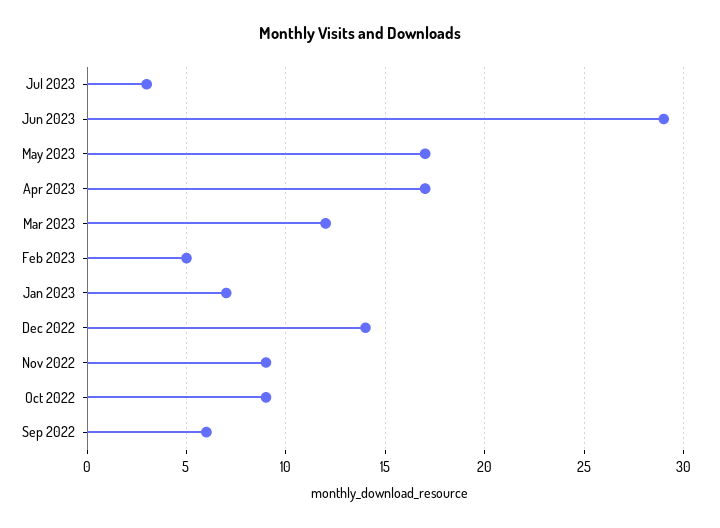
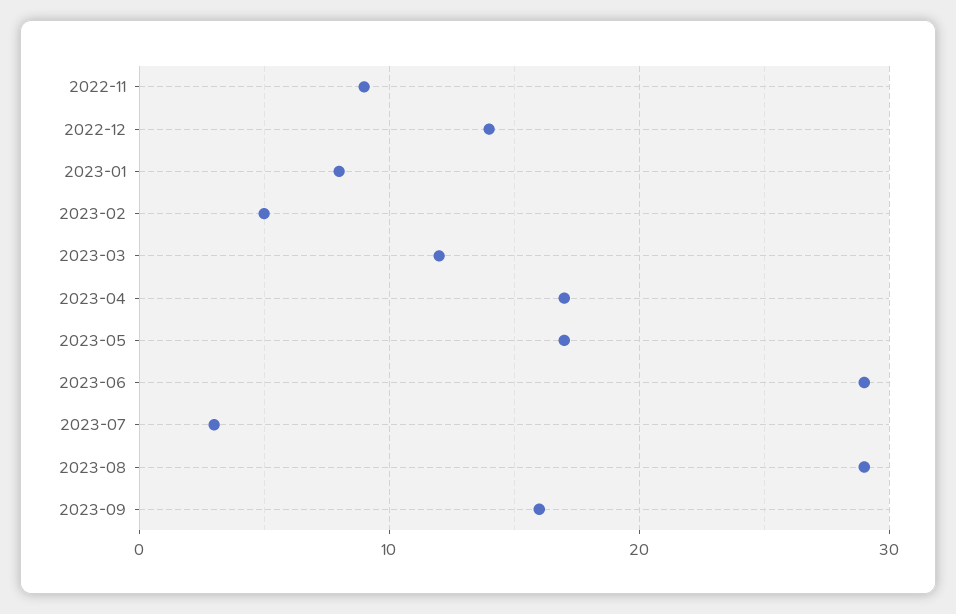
Jan 2023: 7 -> 8
Oct 2022: 9 -> none
Sep 2022: 6 -> none
2023-08: none -> 29
2023-09: none -> 16

